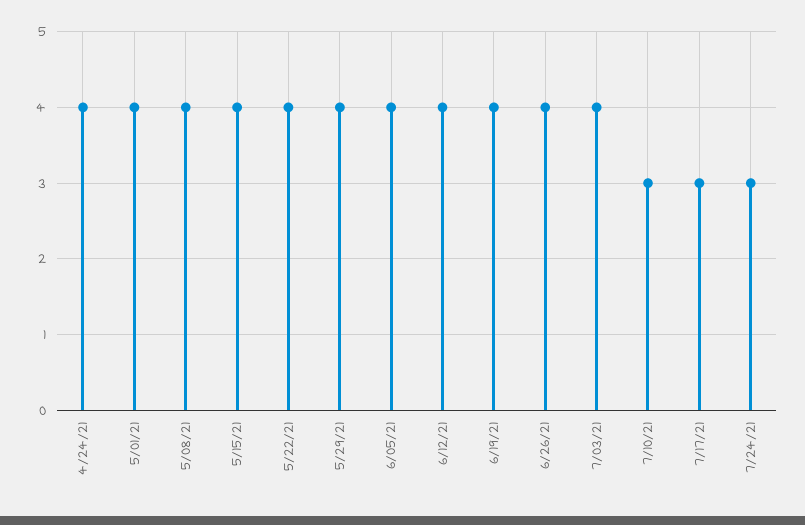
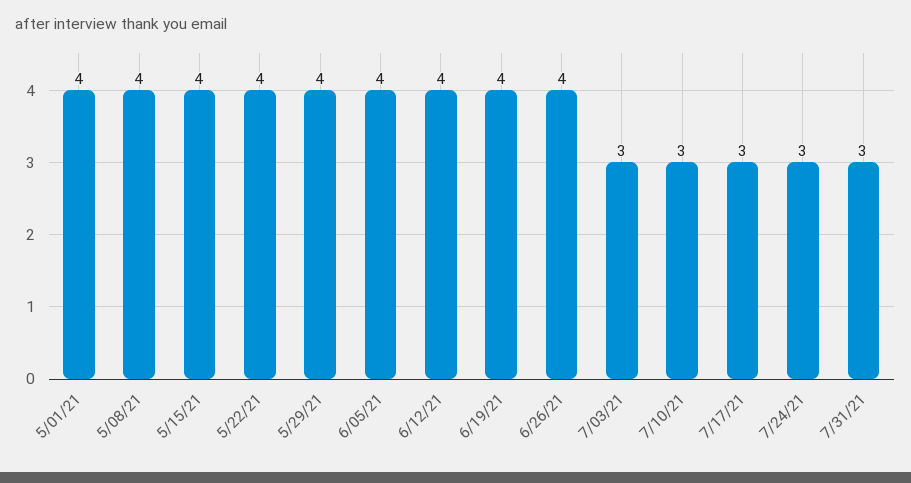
4/24/21: 4 -> none
7/03/21: 4 -> 3
7/31/21: none -> 3

